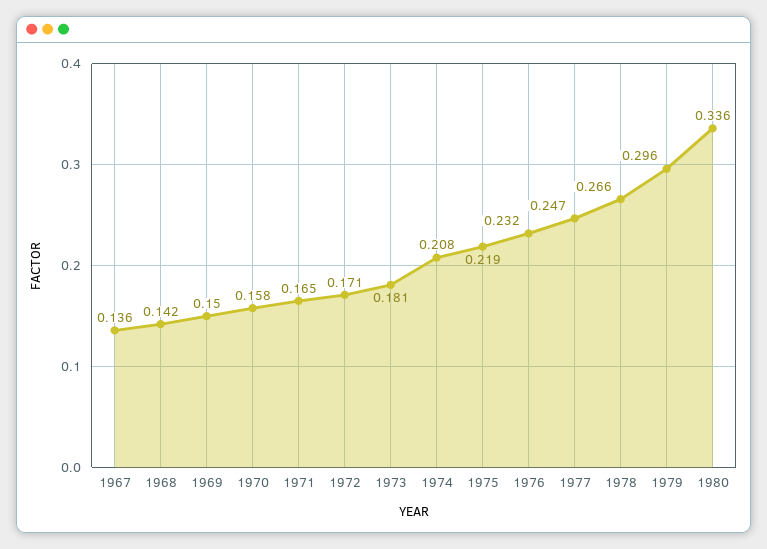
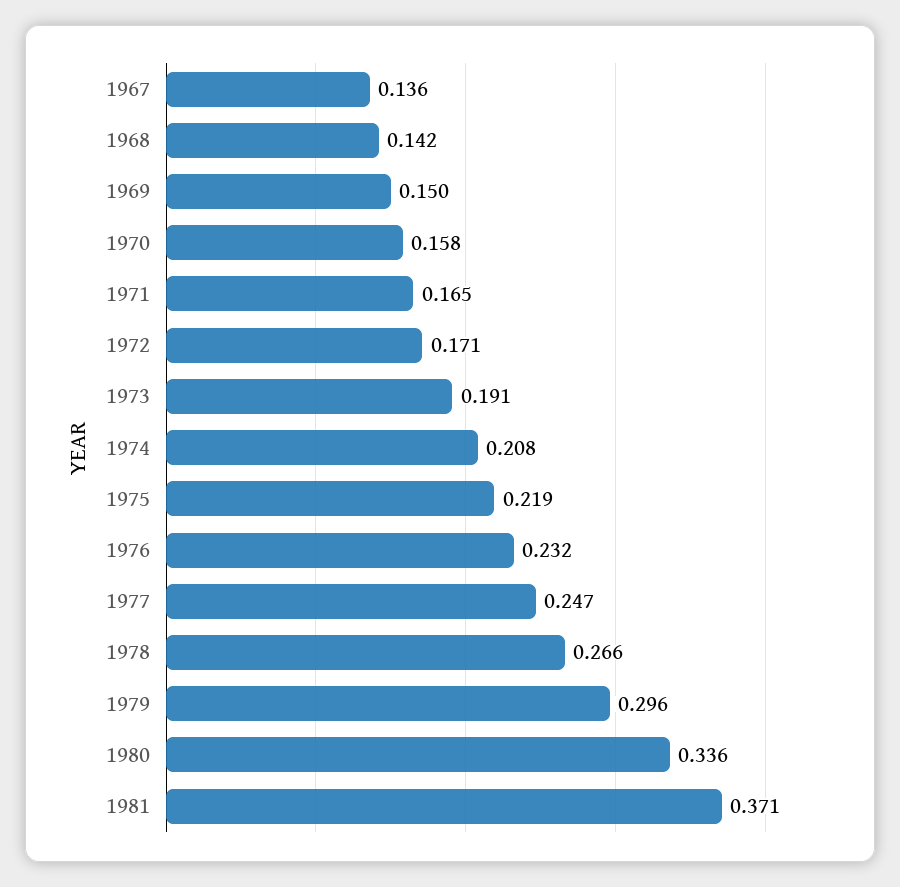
1973: 0.181 -> 0.191
1981: none -> 0.371

